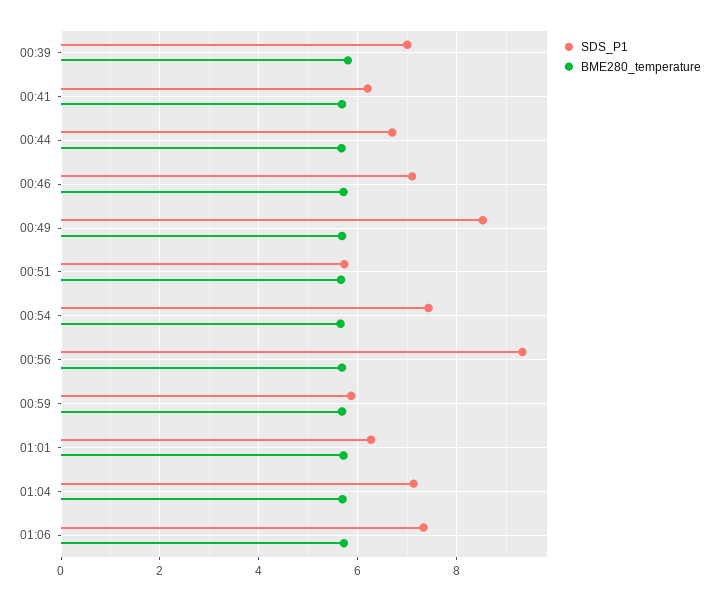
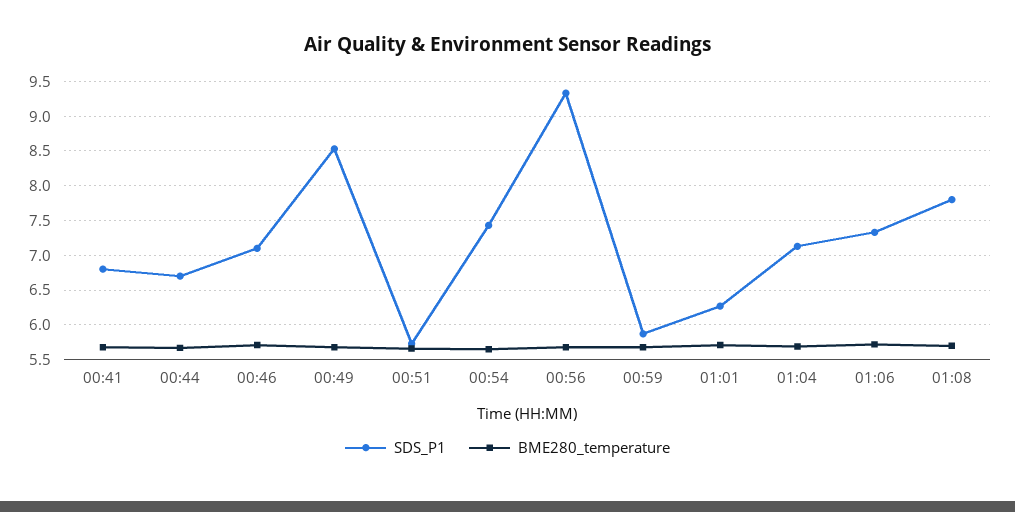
SDS_P1, 00:39: 7 -> none
BME280_temperature, 00:39: 5.8 -> none
SDS_P1, 00:41: 6.2 -> 6.8
SDS_P1, 01:08: none -> 7.8
BME280_temperature, 01:08: none -> 5.7

